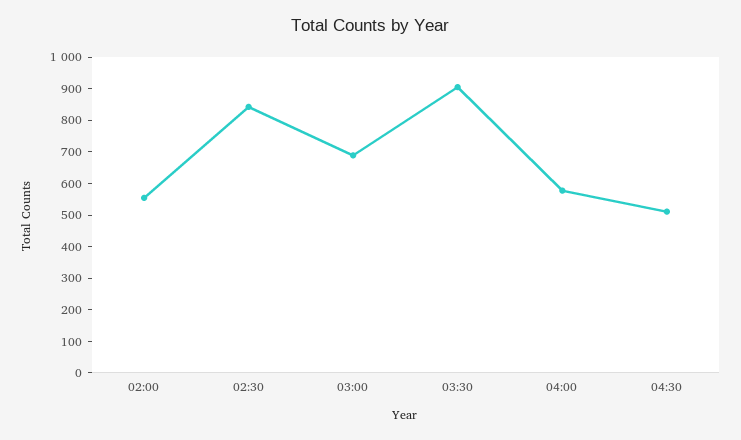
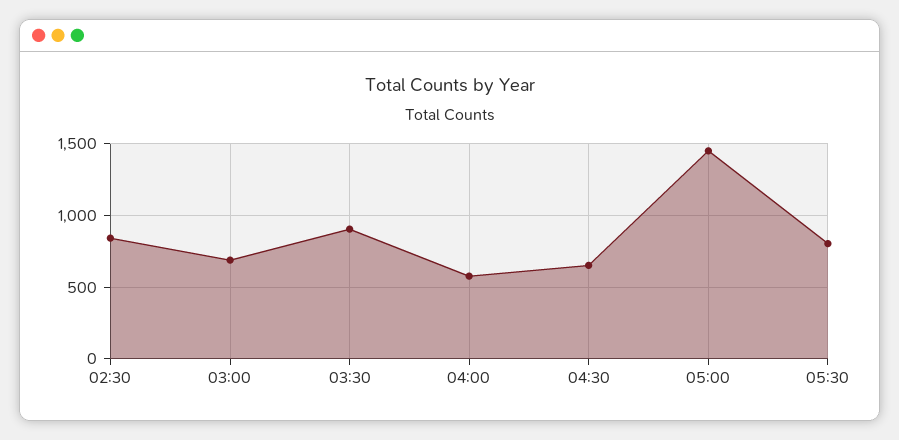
02:00: 550 -> none
04:30: 500 -> 650
05:00: none -> 1450
05:30: none -> 800

